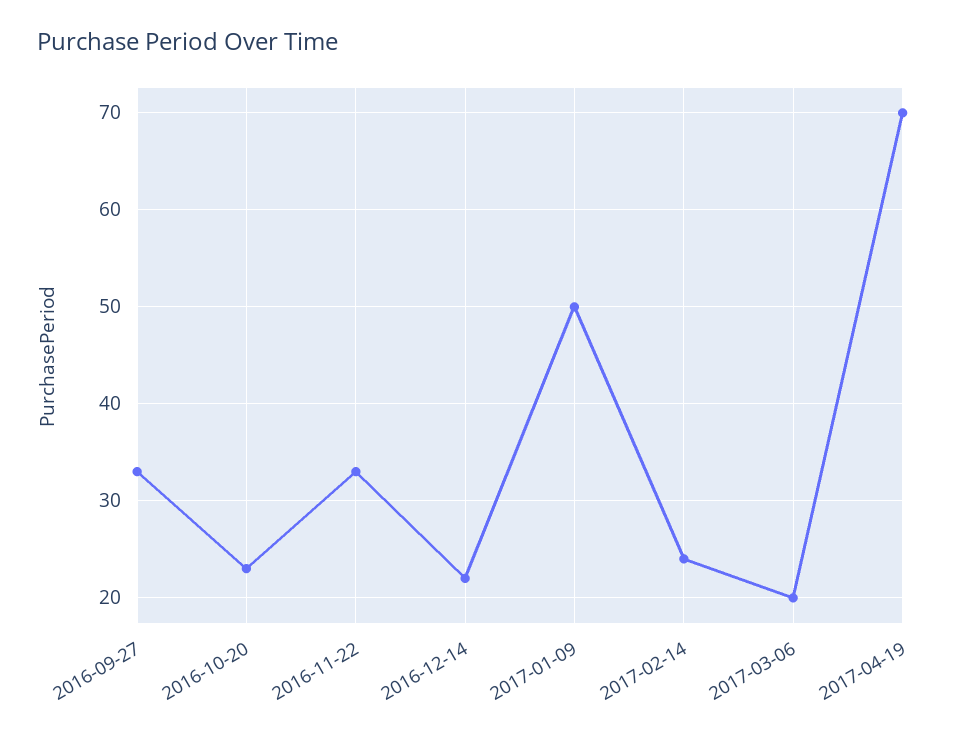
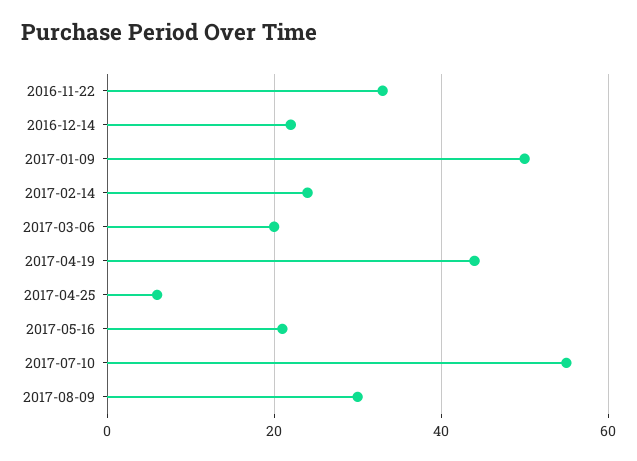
2016-09-27: 33 -> none
2016-10-20: 23 -> none
2017-04-19: 70 -> 45
2017-04-25: none -> 5
2017-05-16: none -> 20
2017-07-10: none -> 55
2017-08-09: none -> 30

